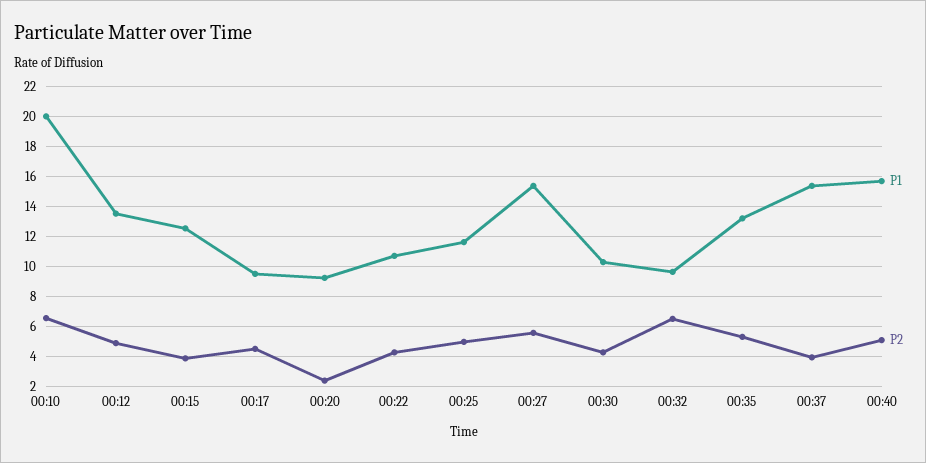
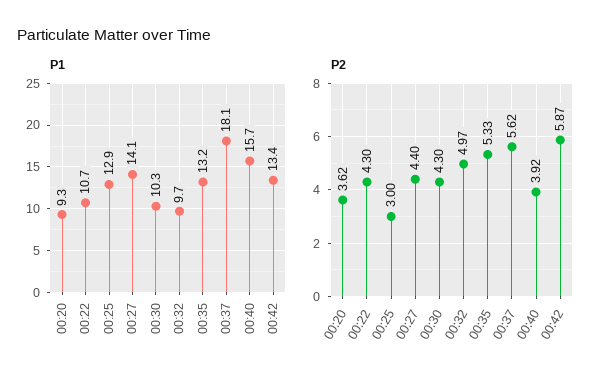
P1, 00:10: 20 -> none
P2, 00:10: 6.5 -> none
P1, 00:12: 13.5 -> none
P2, 00:12: 5 -> none
P1, 00:15: 12.5 -> none
P2, 00:15: 4 -> none
P1, 00:17: 9.5 -> none
P2, 00:17: 4.5 -> none
P2, 00:20: 2.5 -> 3.62
P1, 00:25: 11.5 -> 12.9
P2, 00:25: 5 -> 3
P1, 00:27: 15.5 -> 14.1
P2, 00:27: 5.5 -> 4.4
P2, 00:32: 6.5 -> 4.97
P1, 00:37: 15.5 -> 18.1
P2, 00:37: 4 -> 5.62
P2, 00:40: 5 -> 3.92
P1, 00:42: none -> 13.4
P2, 00:42: none -> 5.87

